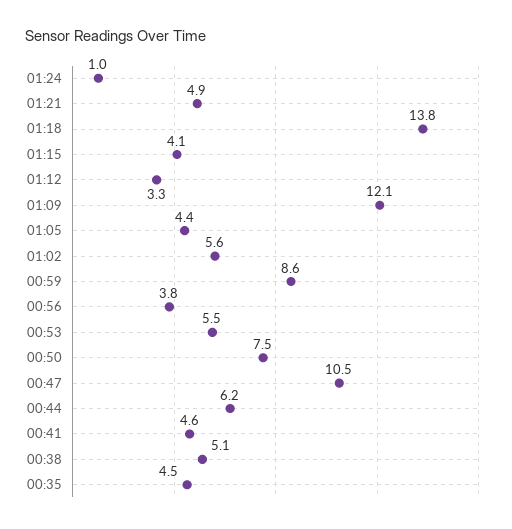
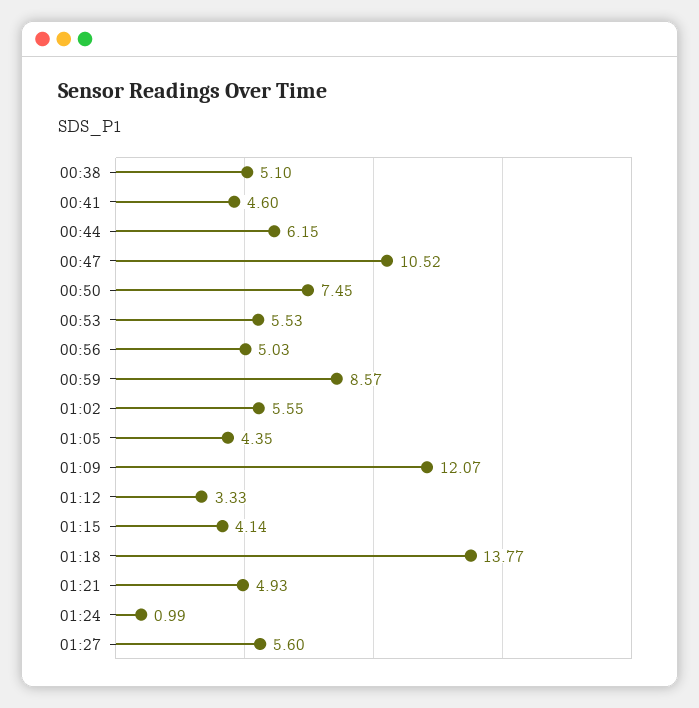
00:56: 3.8 -> 5.03
00:35: 4.5 -> none
01:27: none -> 5.6

